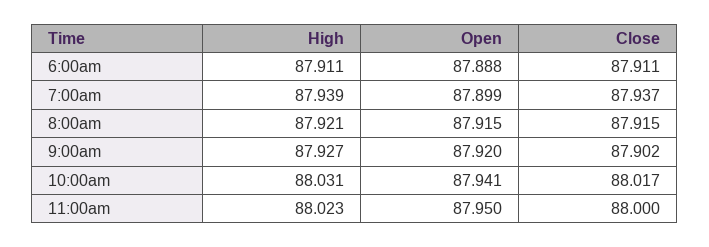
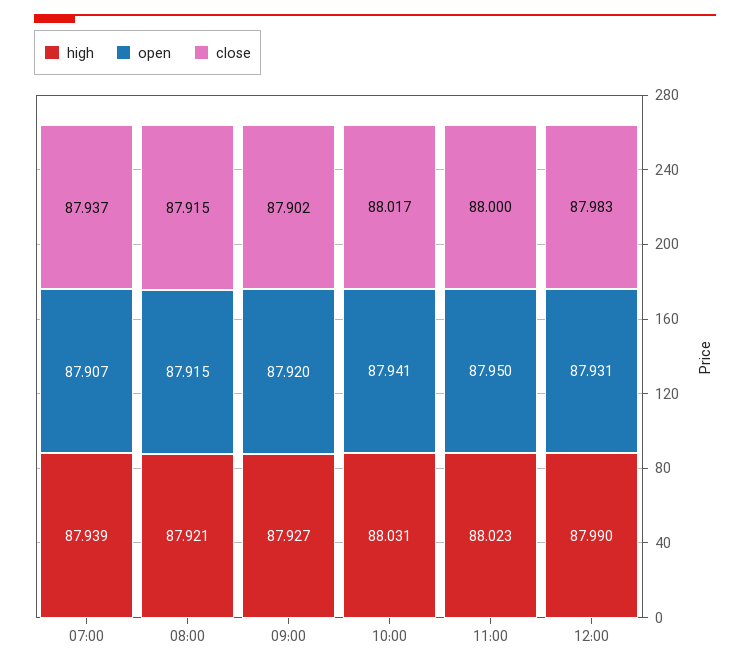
High, 6:00am: 87.911 -> none
Open, 6:00am: 87.888 -> none
Close, 6:00am: 87.911 -> none
Open, 7:00am: 87.899 -> 87.907
High, 12:00: none -> 87.99
Open, 12:00: none -> 87.931
Close, 12:00: none -> 87.983

